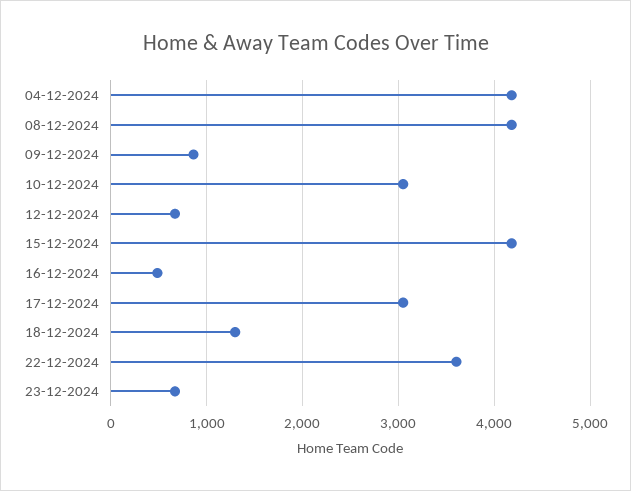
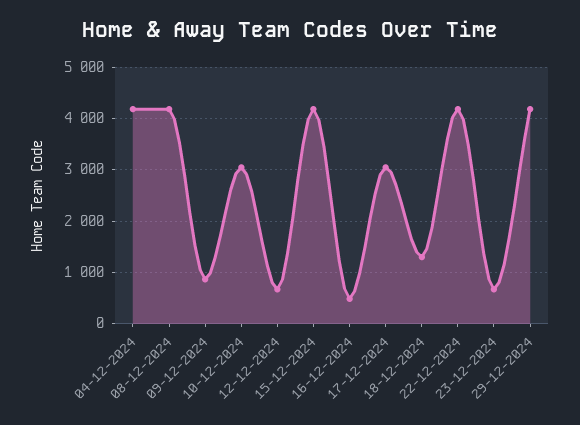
22-12-2024: 3600 -> 4200
29-12-2024: none -> 4200

